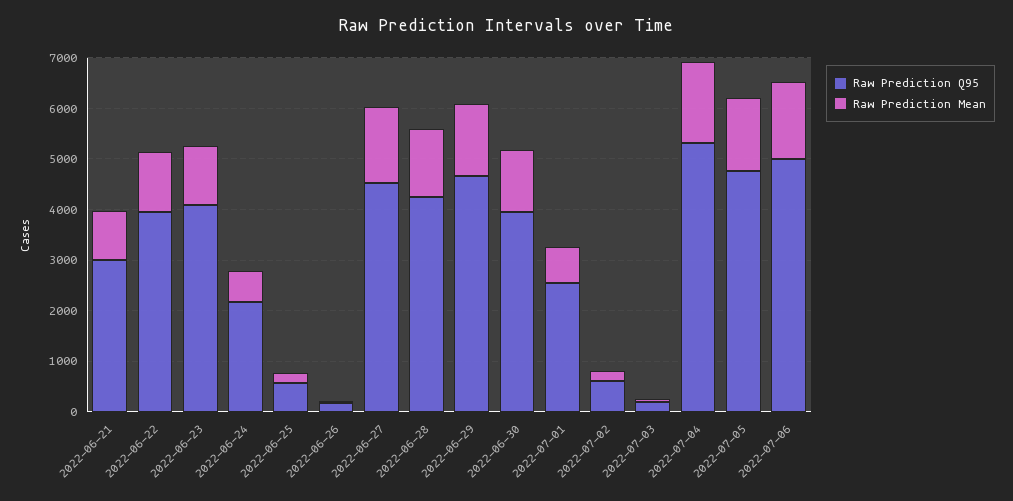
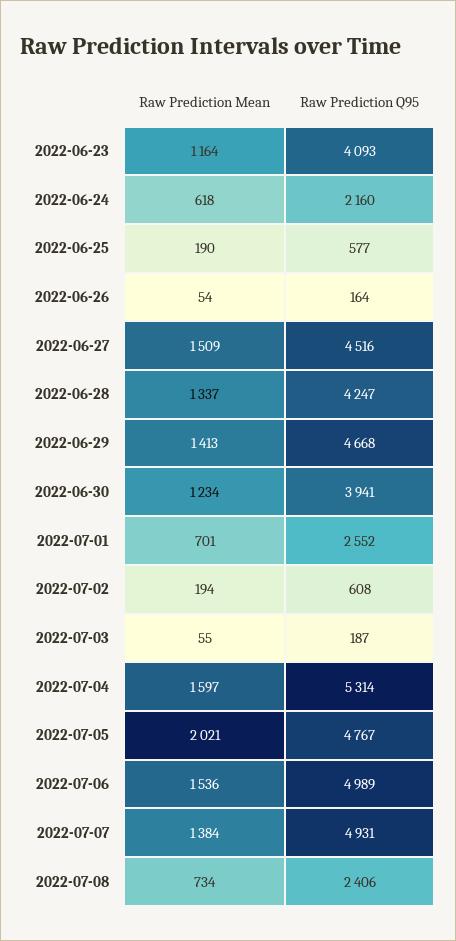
Raw Prediction Q95, 2022-06-21: 3000 -> none
Raw Prediction Mean, 2022-06-21: 1000 -> none
Raw Prediction Q95, 2022-06-22: 4000 -> none
Raw Prediction Mean, 2022-06-22: 1200 -> none
Raw Prediction Mean, 2022-07-05: 1400 -> 2021
Raw Prediction Mean, 2022-07-07: none -> 1384
Raw Prediction Q95, 2022-07-07: none -> 4931
Raw Prediction Mean, 2022-07-08: none -> 734
Raw Prediction Q95, 2022-07-08: none -> 2406

